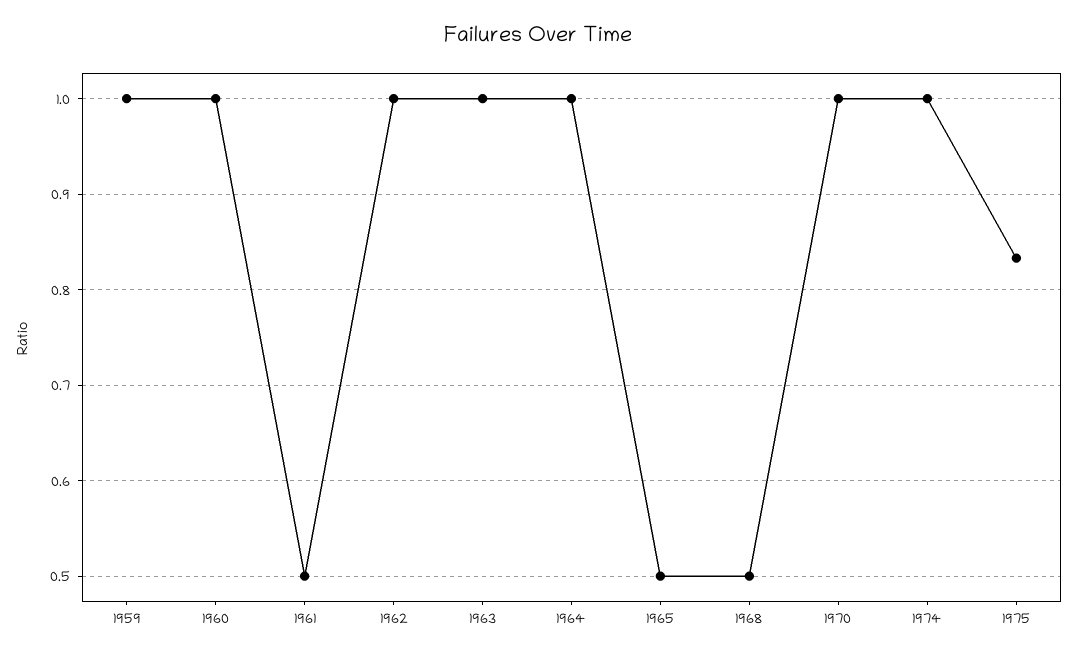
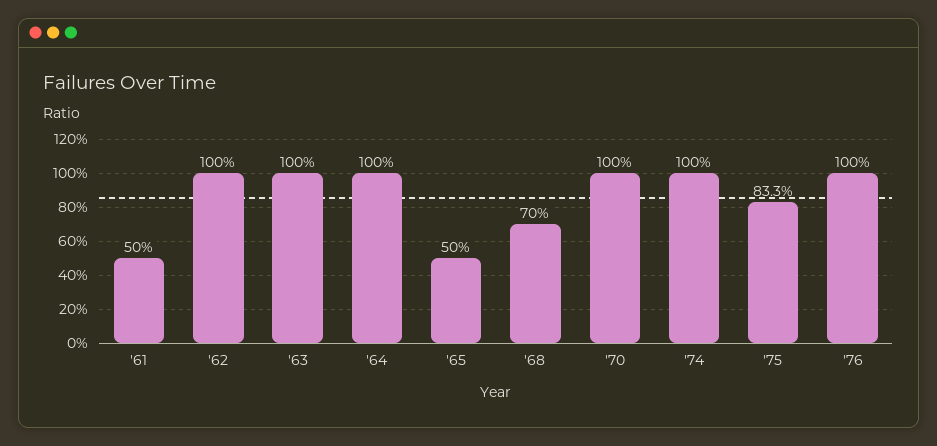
1959: 1 -> none
1960: 1 -> none
1968: 0.5 -> 0.7
'76: none -> 1

